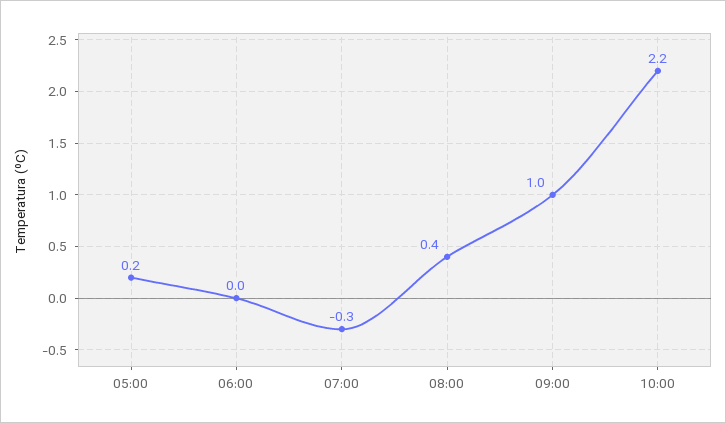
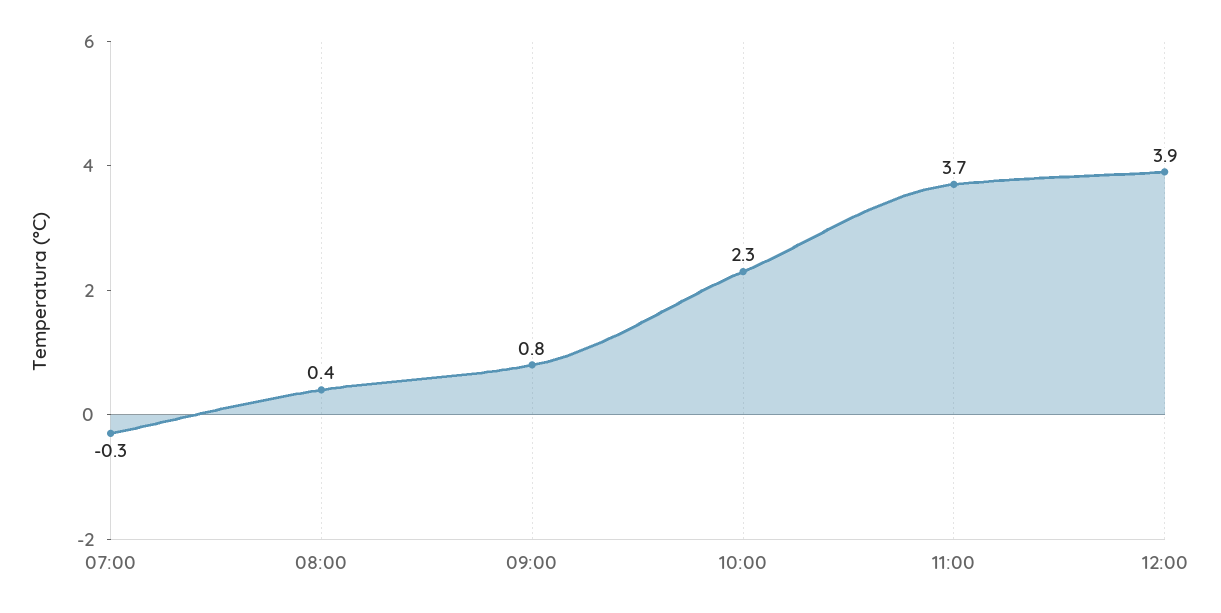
05:00: 0.2 -> none
06:00: 0 -> none
09:00: 1 -> 0.8
10:00: 2.2 -> 2.3
11:00: none -> 3.7
12:00: none -> 3.9

